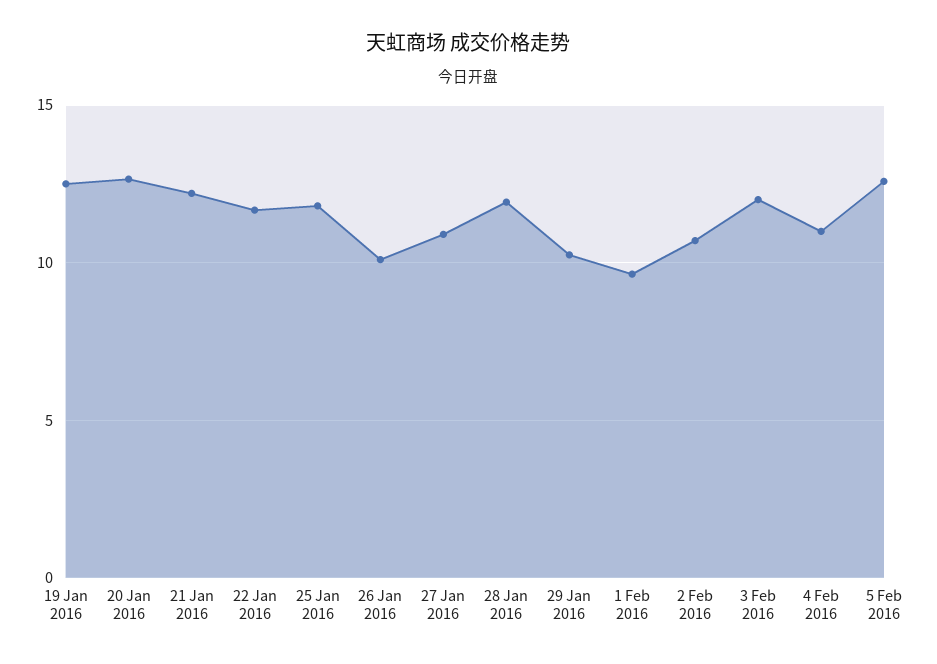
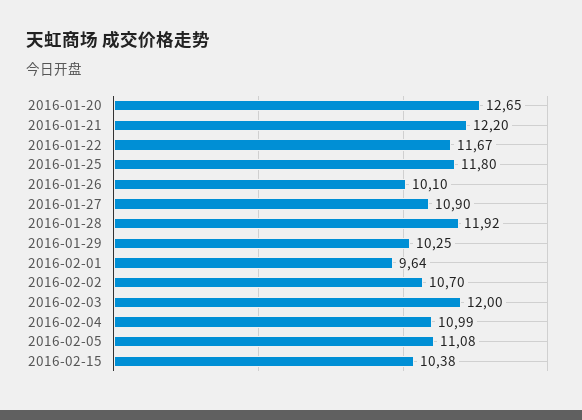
19 Jan 2016: 12.5 -> none
5 Feb 2016: 12.5 -> 11.08
2016-02-15: none -> 10.38

